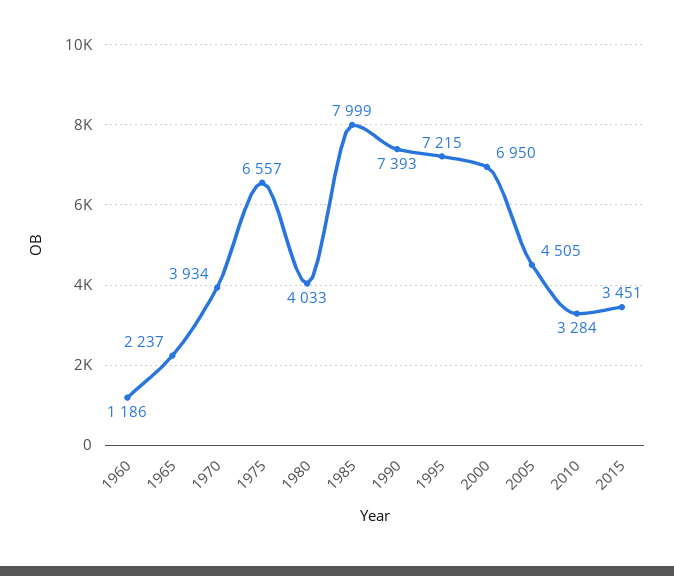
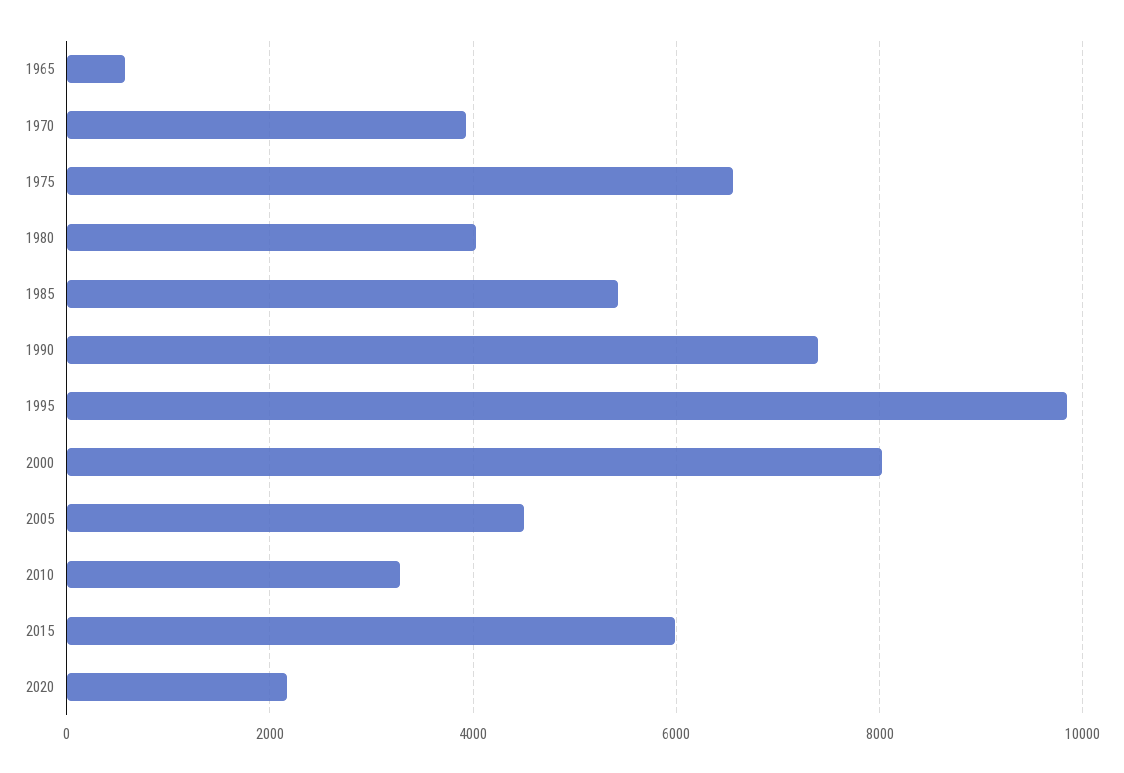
1960: 1186 -> none
1965: 2237 -> 600
1985: 7999 -> 5400
1995: 7215 -> 9800
2000: 6950 -> 8000
2015: 3451 -> 6000
2020: none -> 2200

